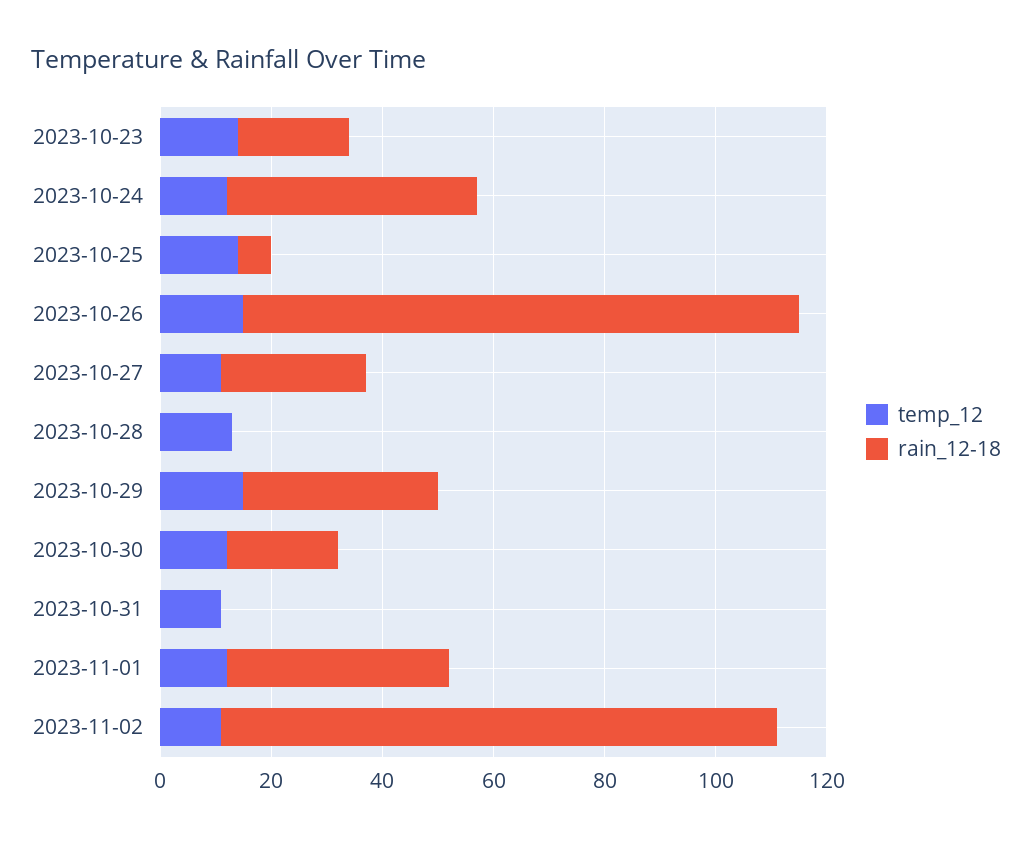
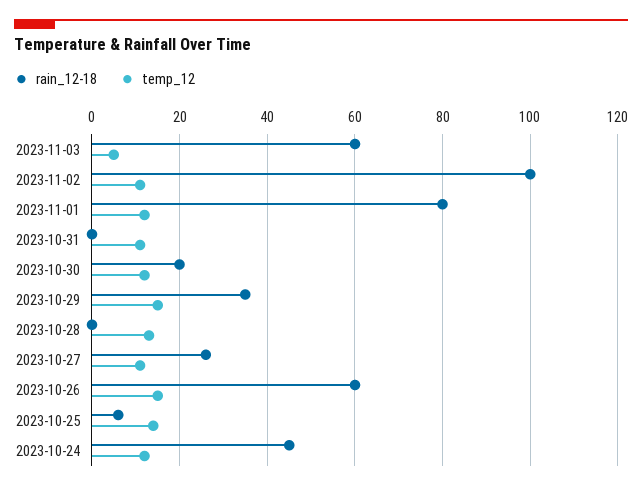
temp_12, 2023-10-23: 15 -> none
rain_12-18, 2023-10-23: 20 -> none
rain_12-18, 2023-10-26: 100 -> 60
rain_12-18, 2023-11-01: 40 -> 80
rain_12-18, 2023-11-03: none -> 60
temp_12, 2023-11-03: none -> 5

